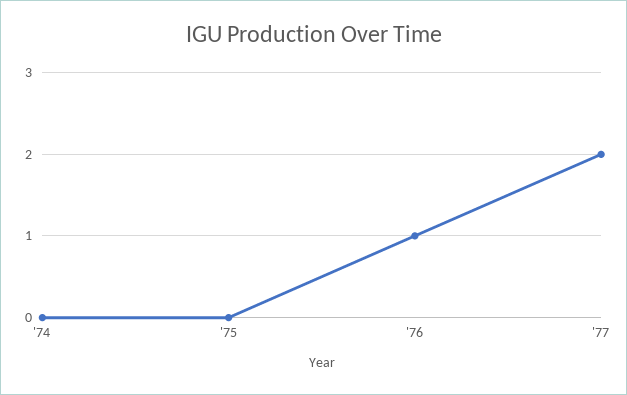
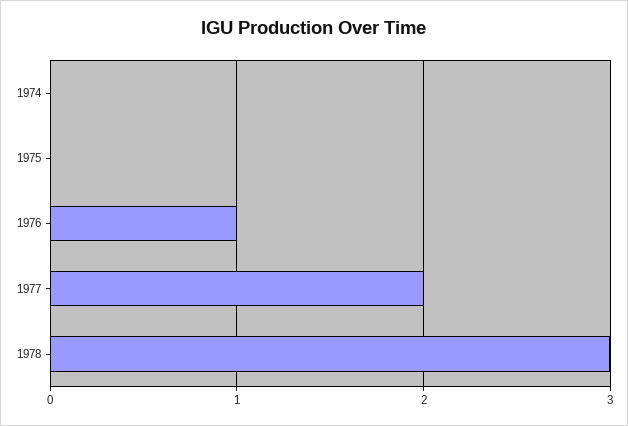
1978: none -> 3

